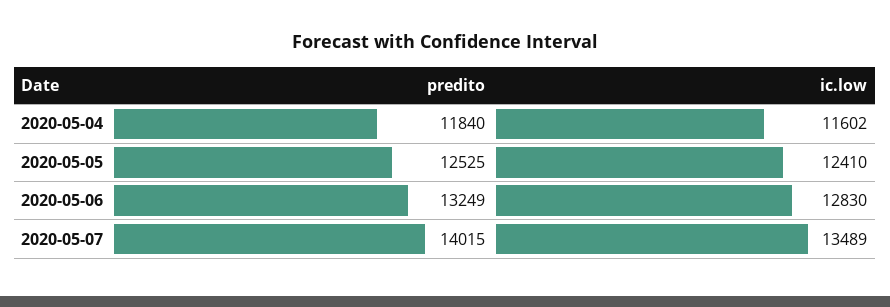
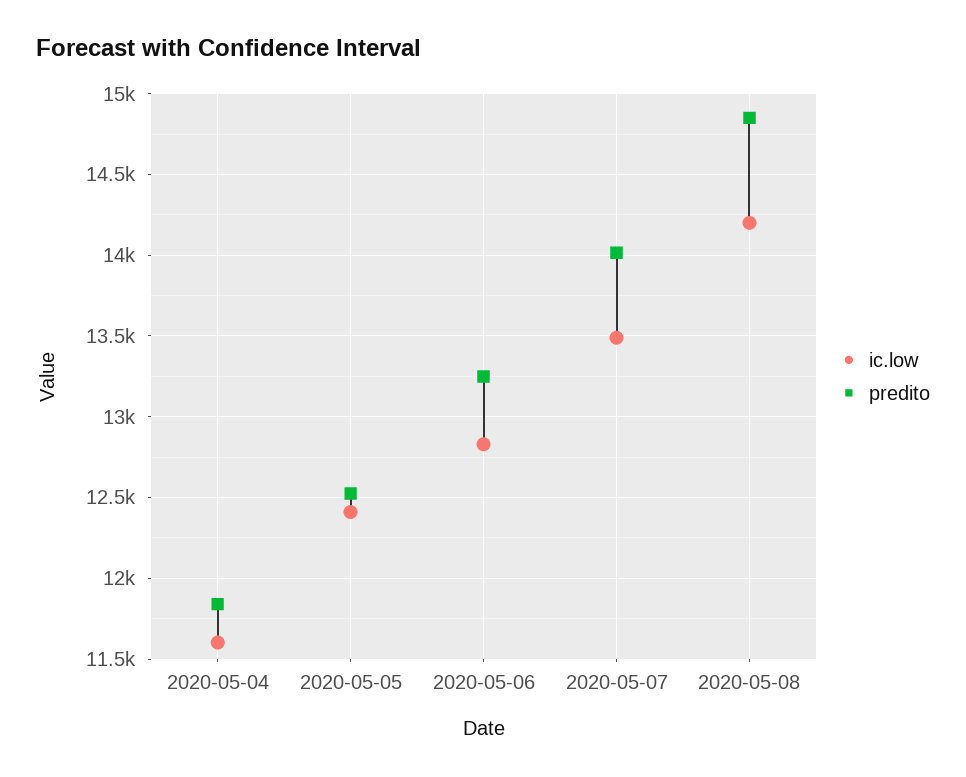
ic.low, 2020-05-08: none -> 14200
predito, 2020-05-08: none -> 14850

